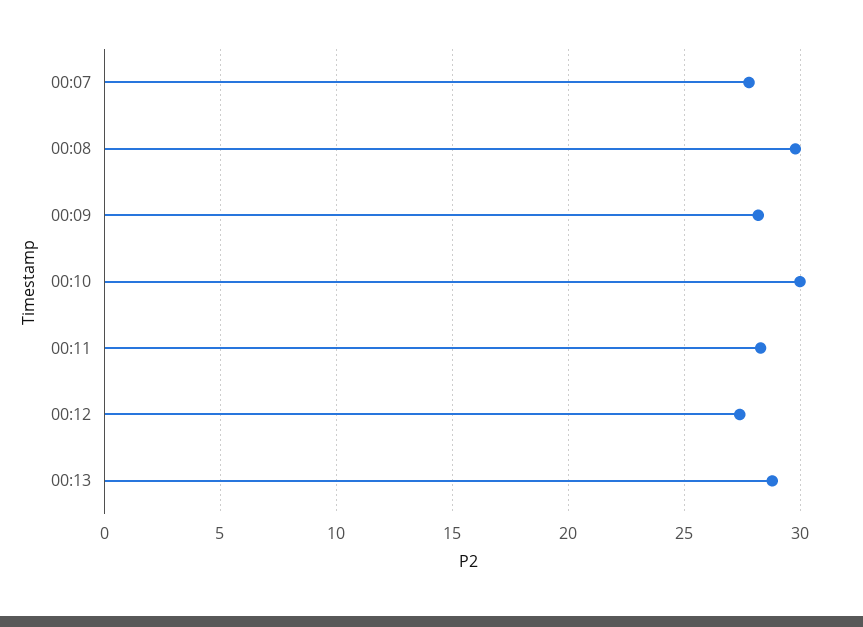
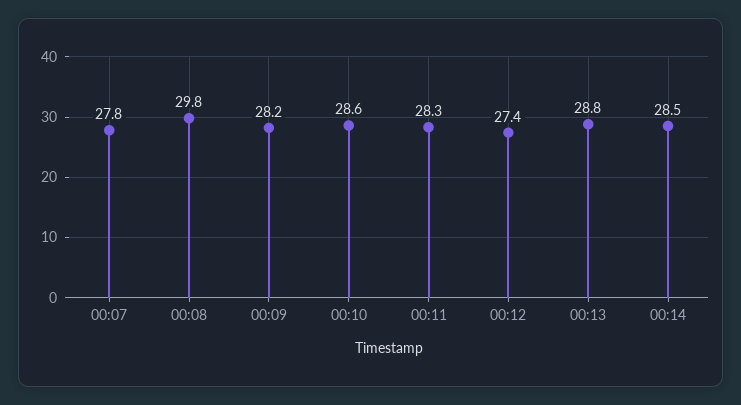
00:10: 30 -> 28.6
00:14: none -> 28.5

